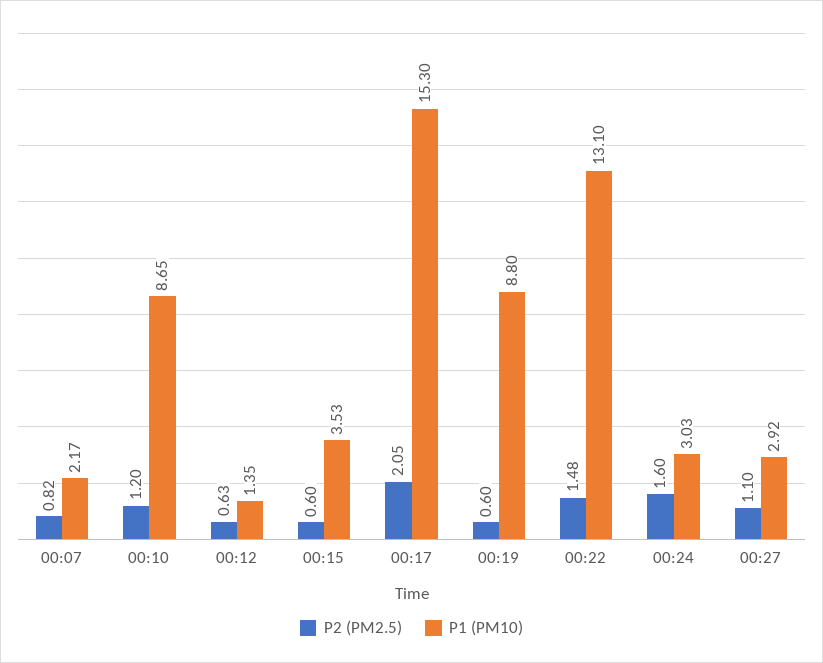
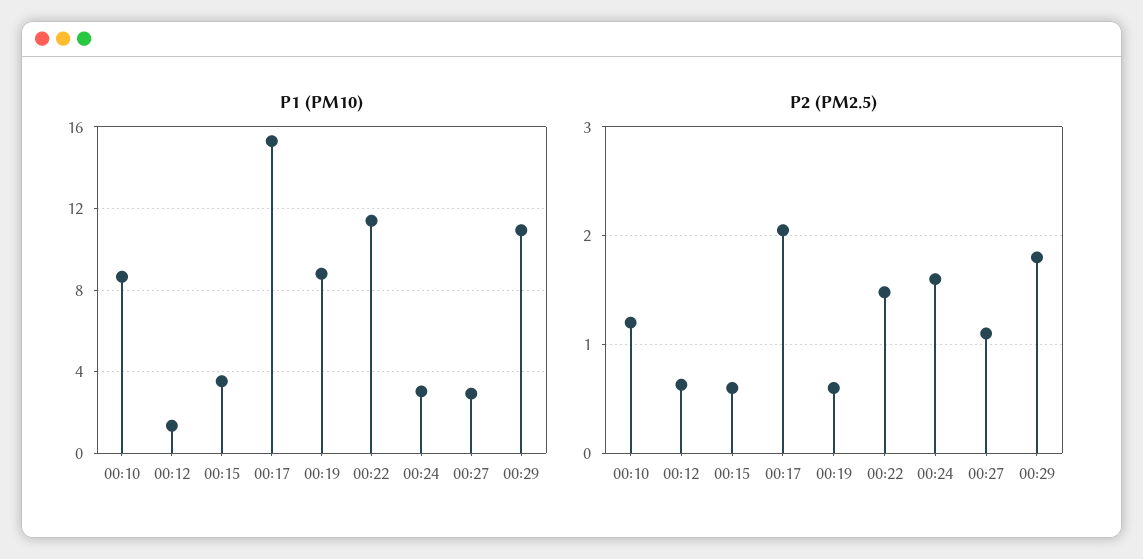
P2 (PM2.5), 00:07: 0.82 -> none
P1 (PM10), 00:07: 2.17 -> none
P1 (PM10), 00:22: 13.1 -> 11.5
P1 (PM10), 00:29: none -> 11
P2 (PM2.5), 00:29: none -> 1.8

